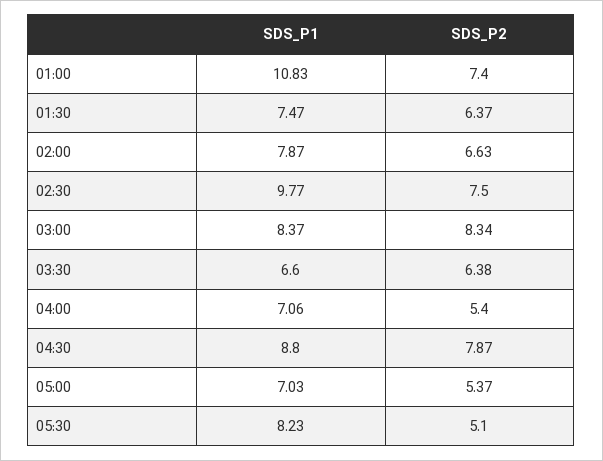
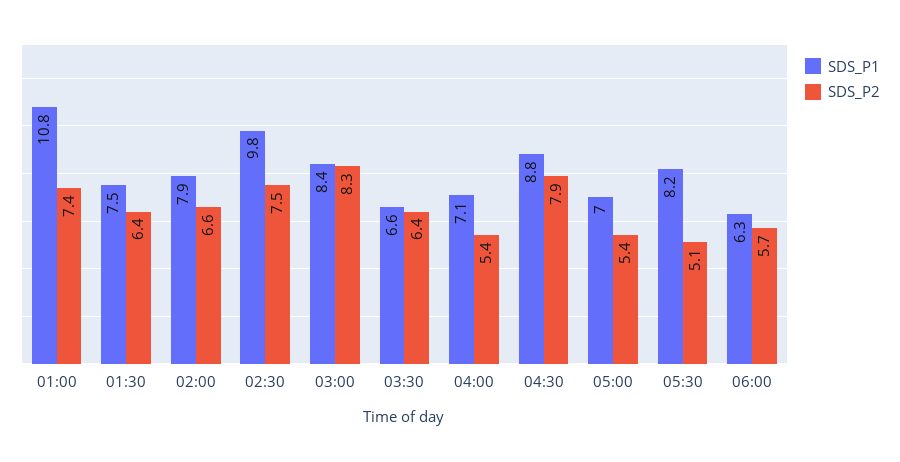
SDS_P1, 06:00: none -> 6.3
SDS_P2, 06:00: none -> 5.7

